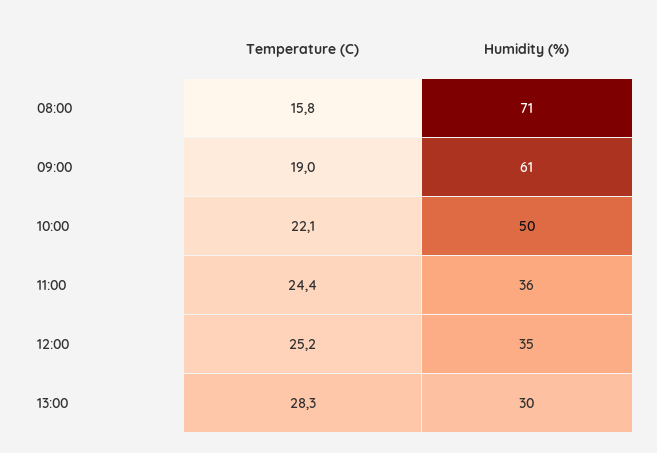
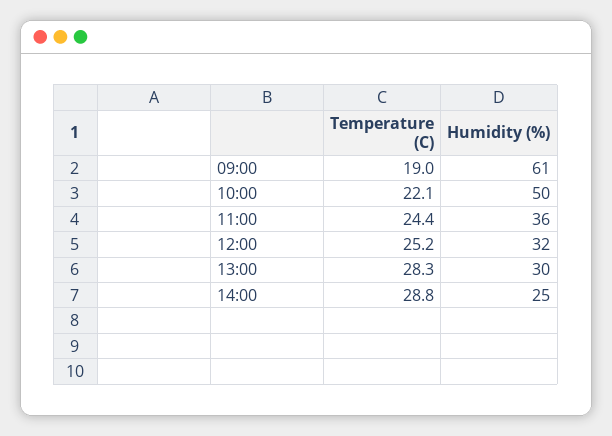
Temperature (C), 08:00: 15.8 -> none
Humidity (%), 08:00: 71 -> none
Humidity (%), 12:00: 35 -> 32
Temperature (C), 14:00: none -> 28.8
Humidity (%), 14:00: none -> 25

